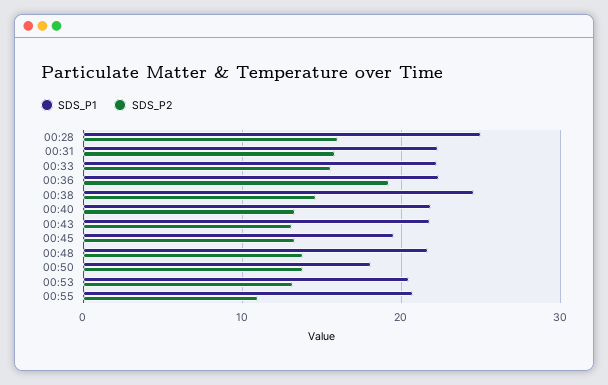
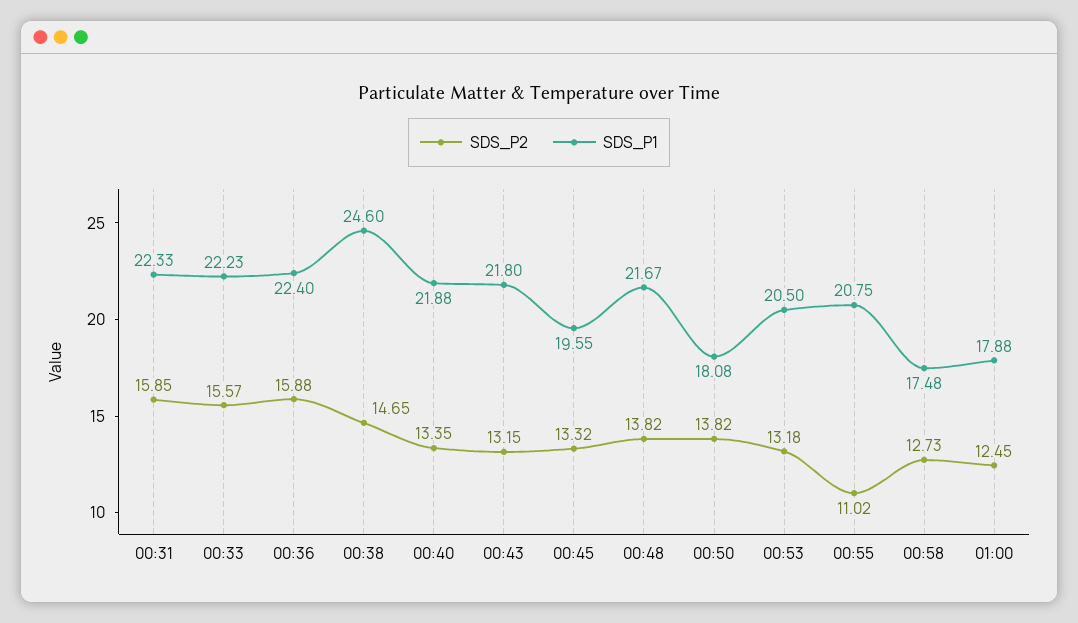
SDS_P1, 00:28: 25 -> none
SDS_P2, 00:28: 16 -> none
SDS_P2, 00:36: 19 -> 15.88
SDS_P2, 00:58: none -> 12.73
SDS_P1, 00:58: none -> 17.48
SDS_P2, 01:00: none -> 12.45
SDS_P1, 01:00: none -> 17.88

